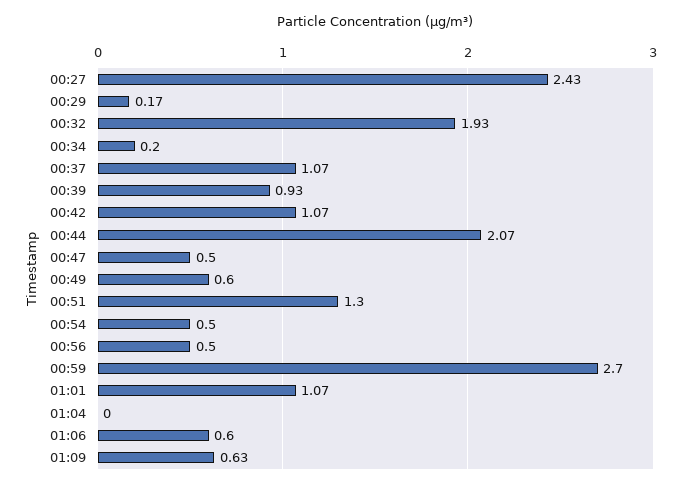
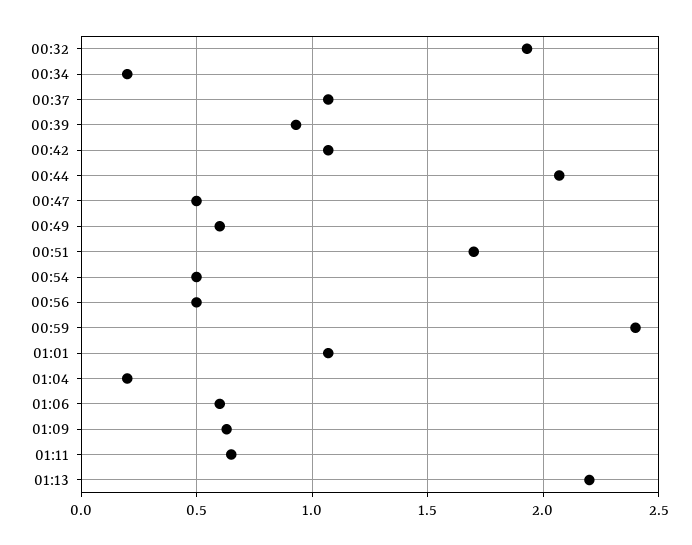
00:27: 2.43 -> none
00:29: 0.17 -> none
00:51: 1.3 -> 1.7
00:59: 2.7 -> 2.4
01:04: 0 -> 0.2
01:11: none -> 0.65
01:13: none -> 2.2

